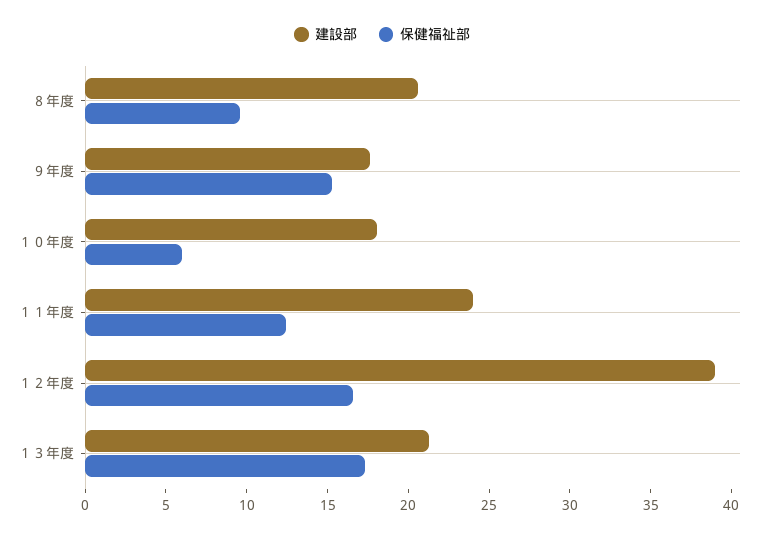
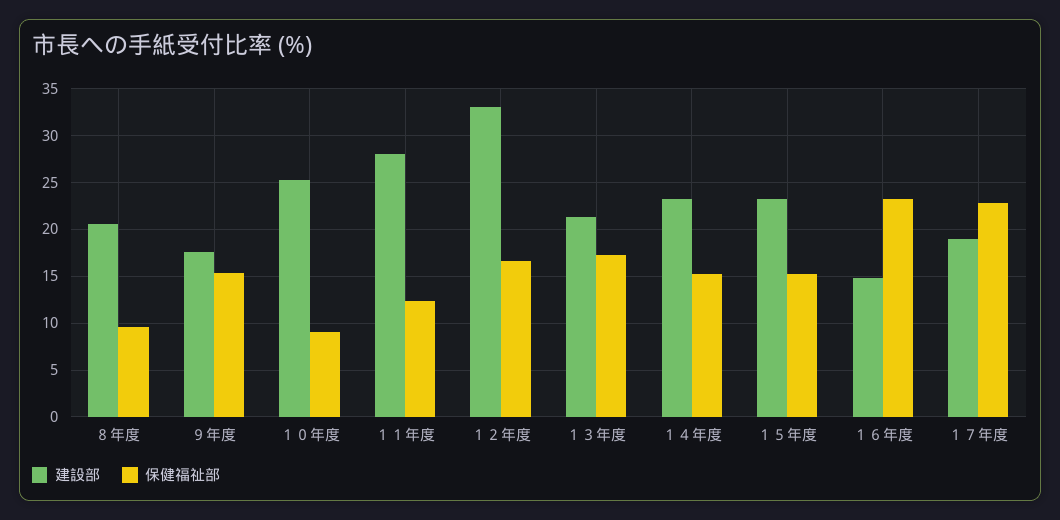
建設部, １０年度: 18 -> 25
保健福祉部, １０年度: 6 -> 9
建設部, １１年度: 24 -> 28
建設部, １２年度: 39 -> 33
建設部, １４年度: none -> 23
保健福祉部, １４年度: none -> 15
建設部, １５年度: none -> 23
保健福祉部, １５年度: none -> 15
建設部, １６年度: none -> 15
保健福祉部, １６年度: none -> 23
建設部, １７年度: none -> 19
保健福祉部, １７年度: none -> 23

